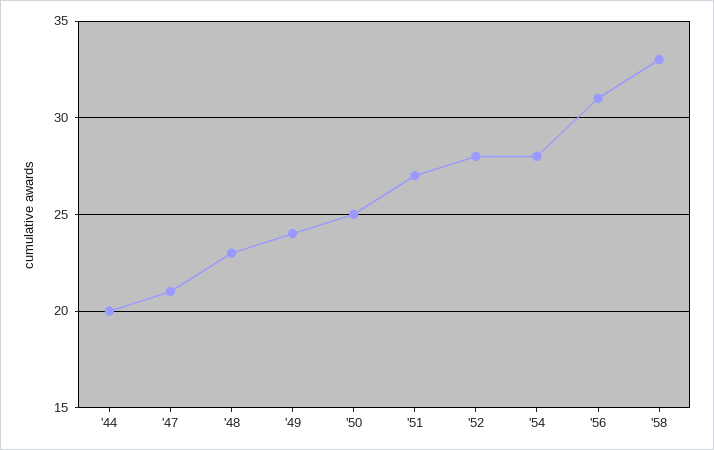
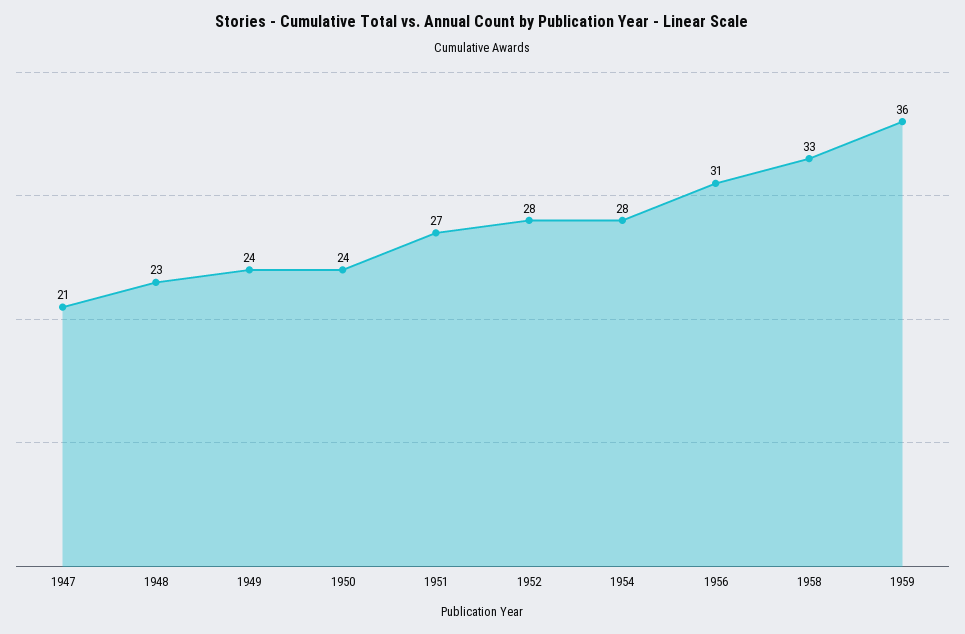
'44: 20 -> none
'50: 25 -> 24
1959: none -> 36

